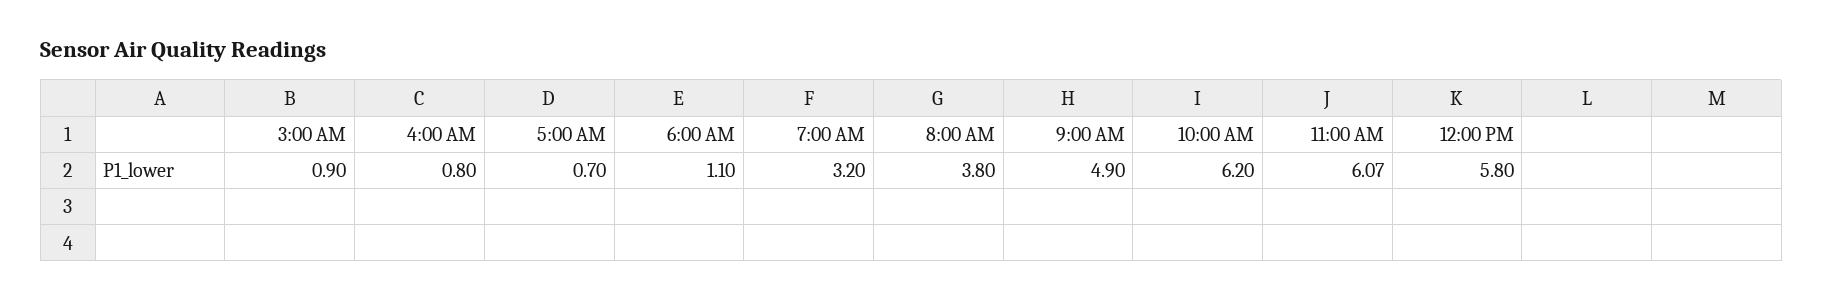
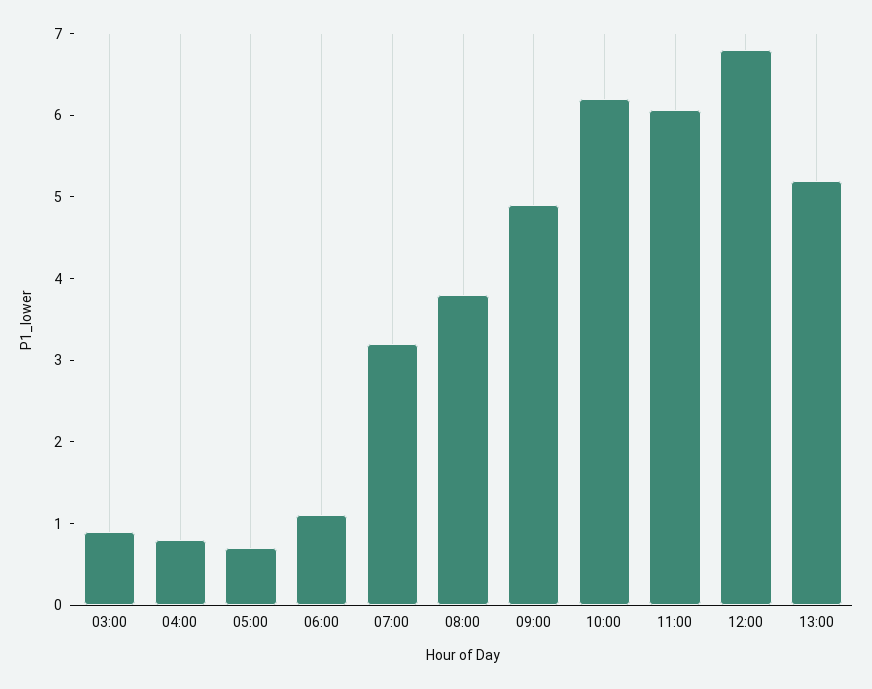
12:00 PM: 5.8 -> 6.8
13:00: none -> 5.2

